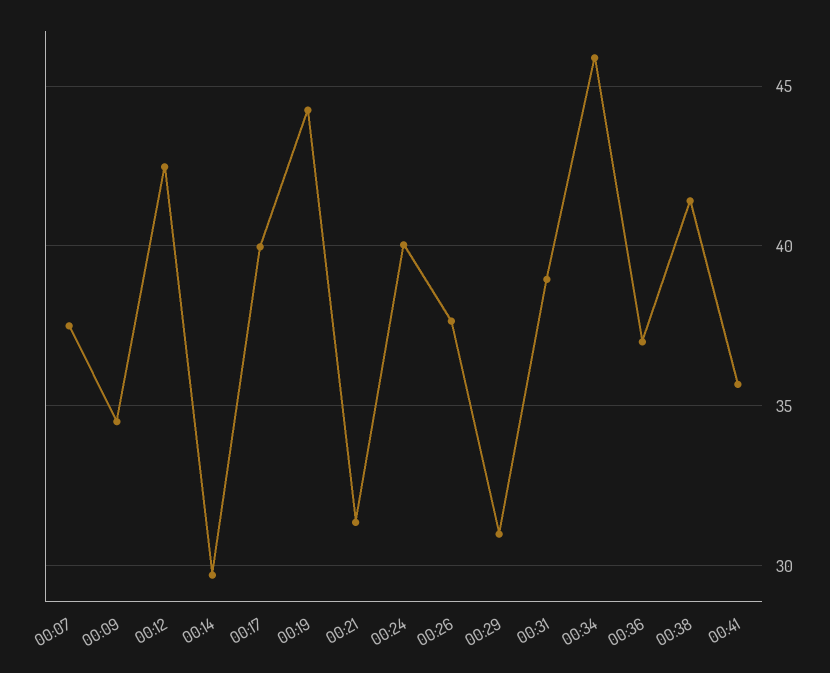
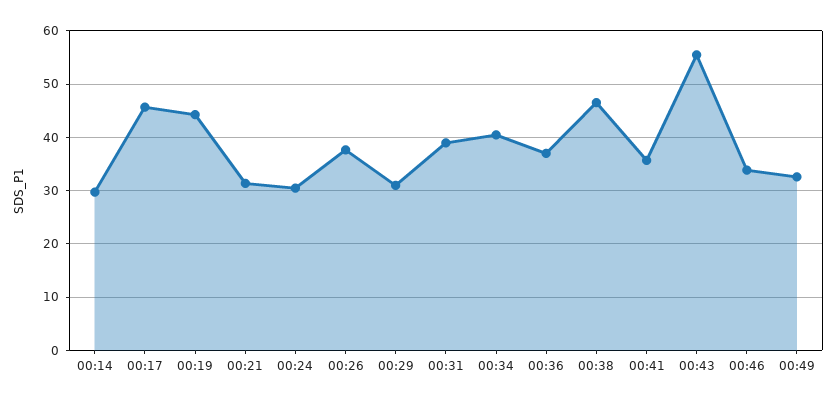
00:07: 37.5 -> none
00:09: 34.5 -> none
00:12: 42.5 -> none
00:17: 40 -> 46
00:24: 40 -> 30
00:34: 46 -> 40
00:38: 41.5 -> 46
00:43: none -> 56
00:46: none -> 34
00:49: none -> 32

